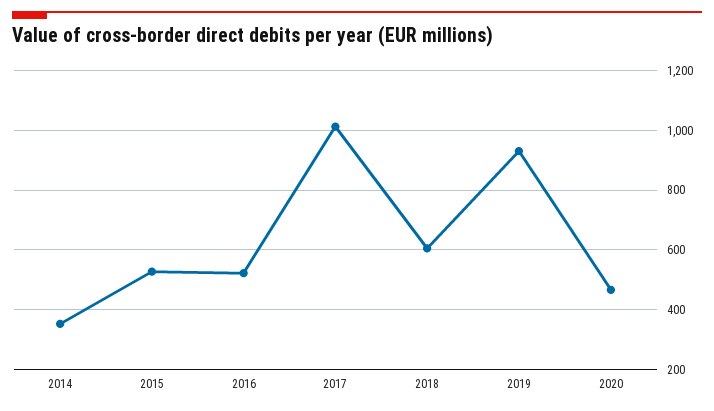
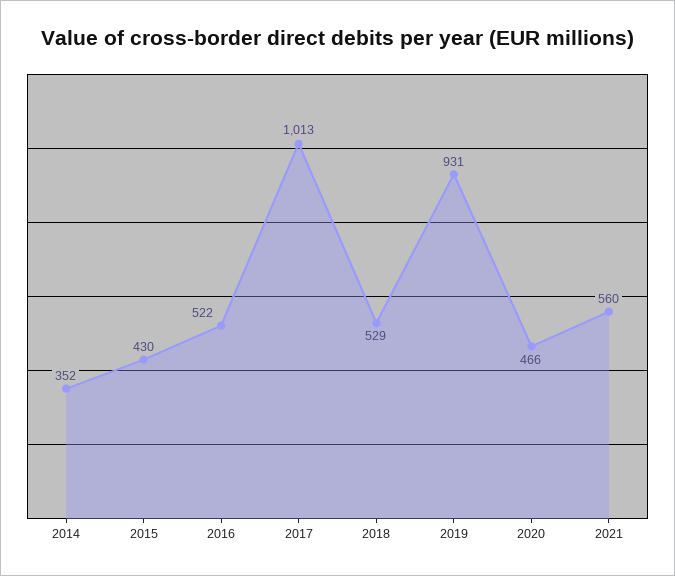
2015: 525 -> 430
2018: 600 -> 529
2021: none -> 560

